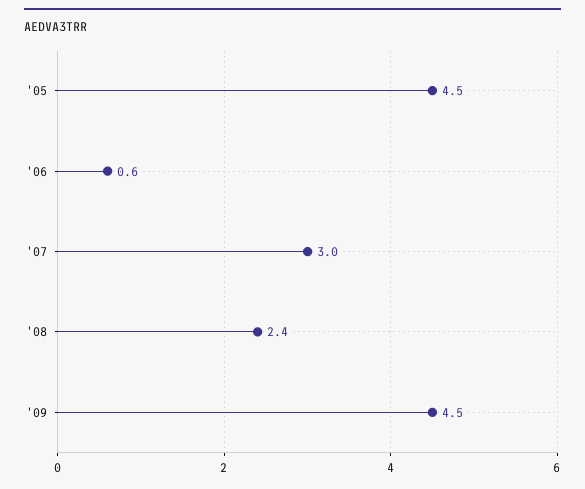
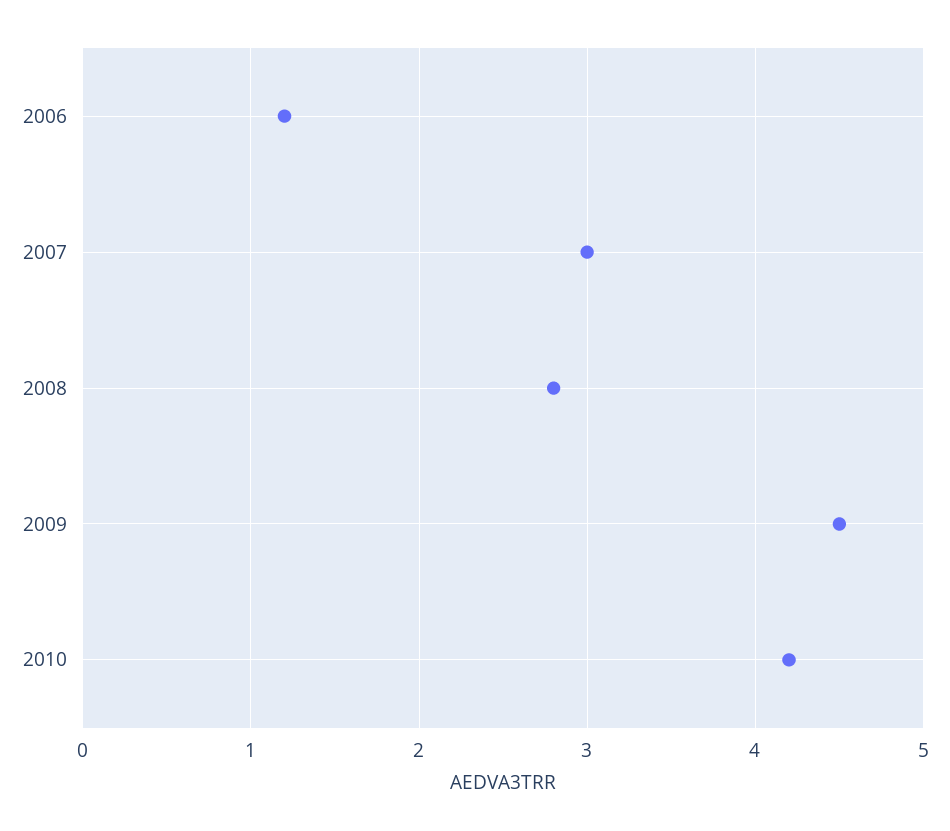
'05: 4.5 -> none
'06: 0.6 -> 1.2
'08: 2.4 -> 2.8
2010: none -> 4.2

